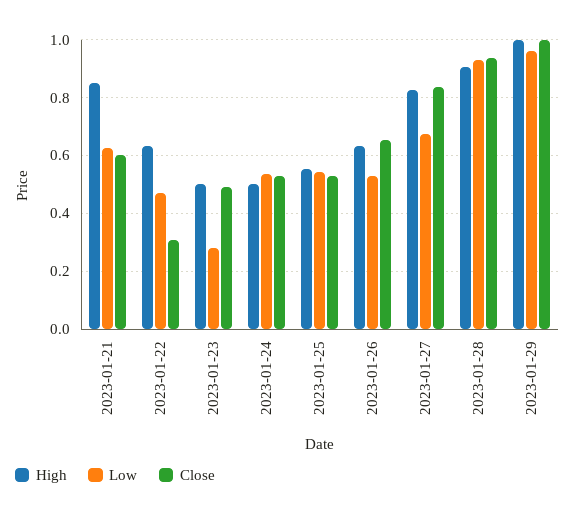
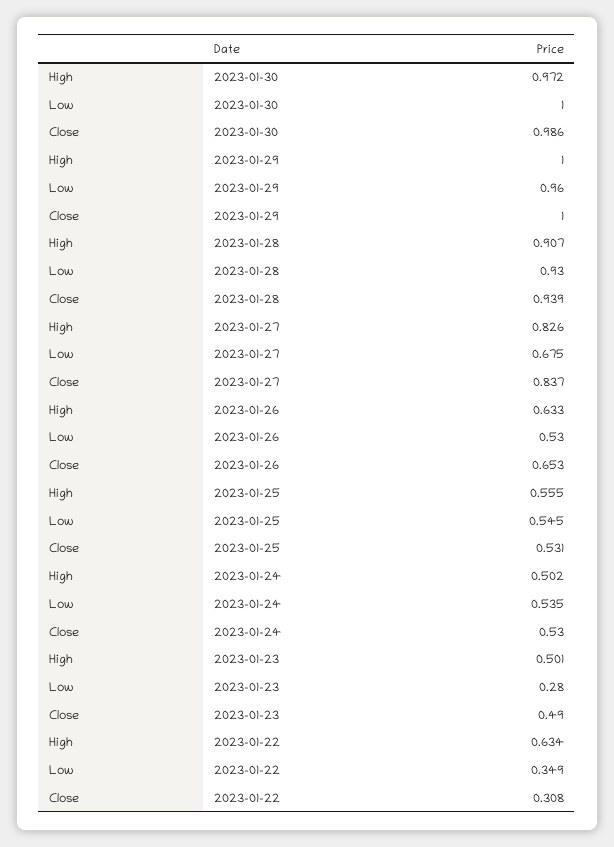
High, 2023-01-21: 0.85 -> none
Low, 2023-01-21: 0.625 -> none
Close, 2023-01-21: 0.6 -> none
Low, 2023-01-22: 0.475 -> 0.349
High, 2023-01-30: none -> 0.972
Low, 2023-01-30: none -> 1
Close, 2023-01-30: none -> 0.986

